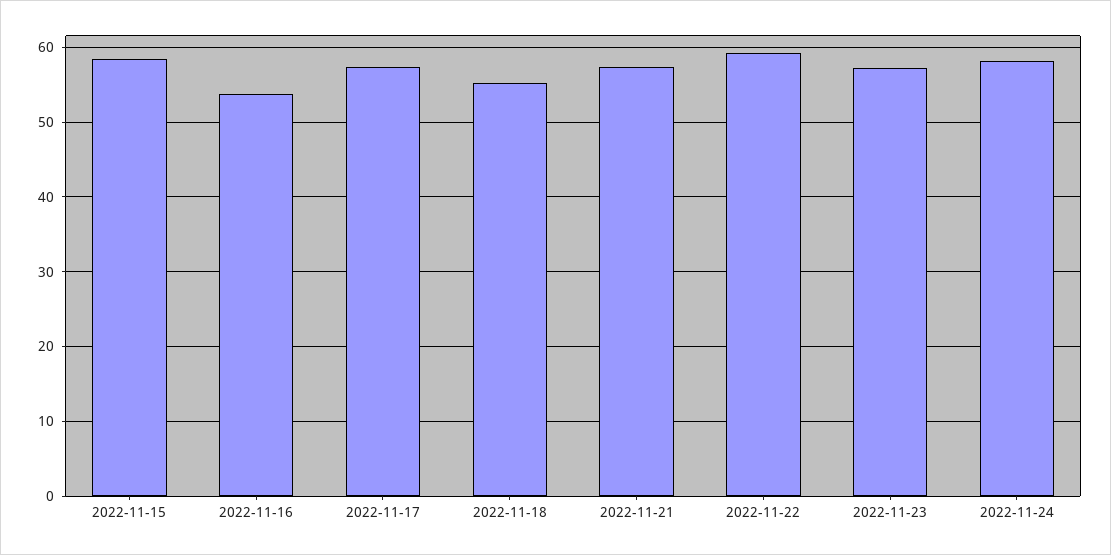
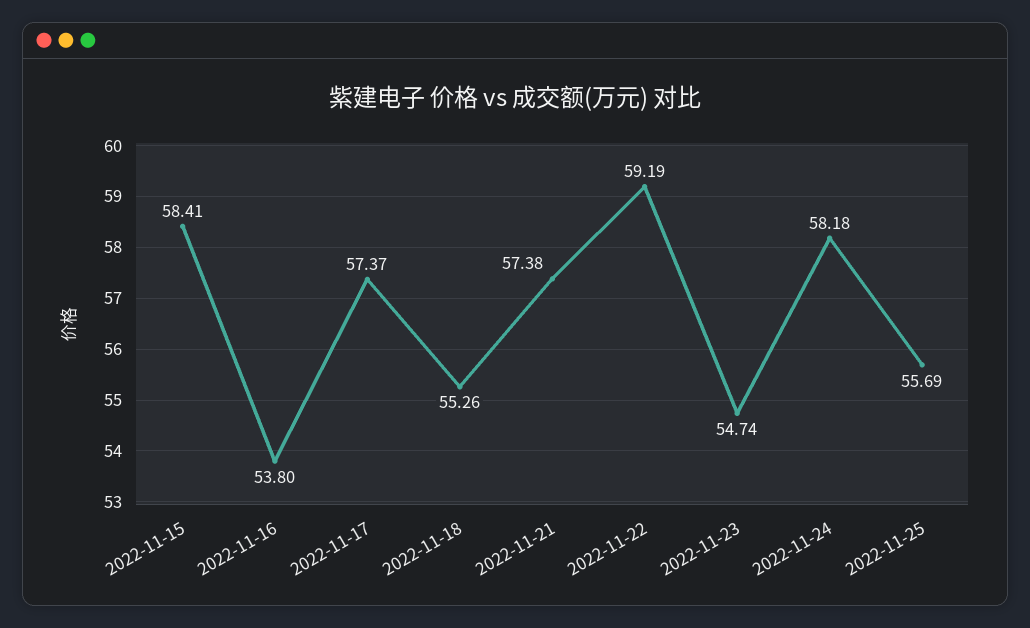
2022-11-23: 57 -> 54.74
2022-11-25: none -> 55.69

